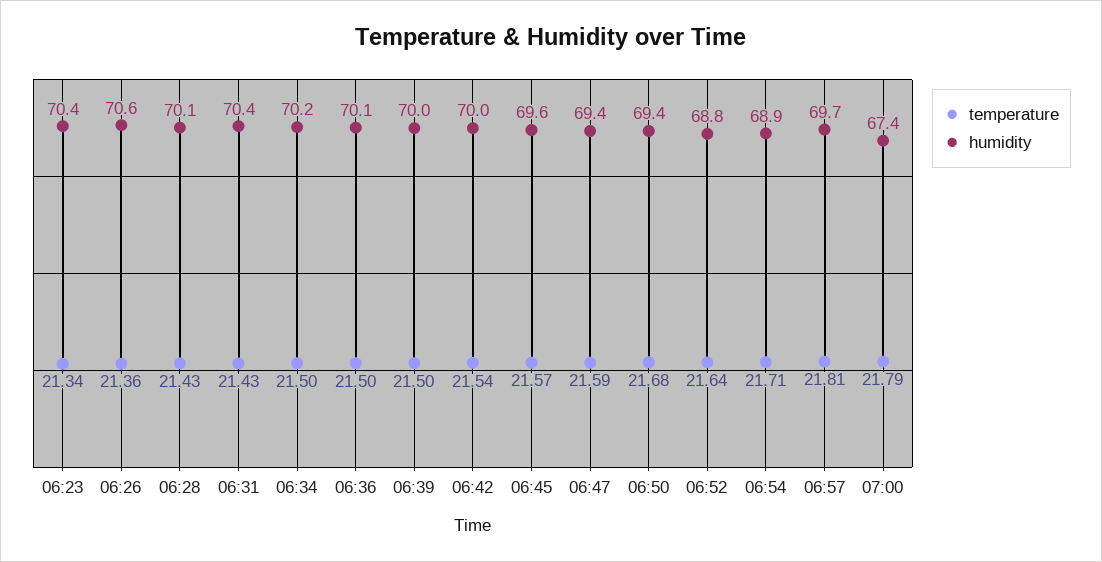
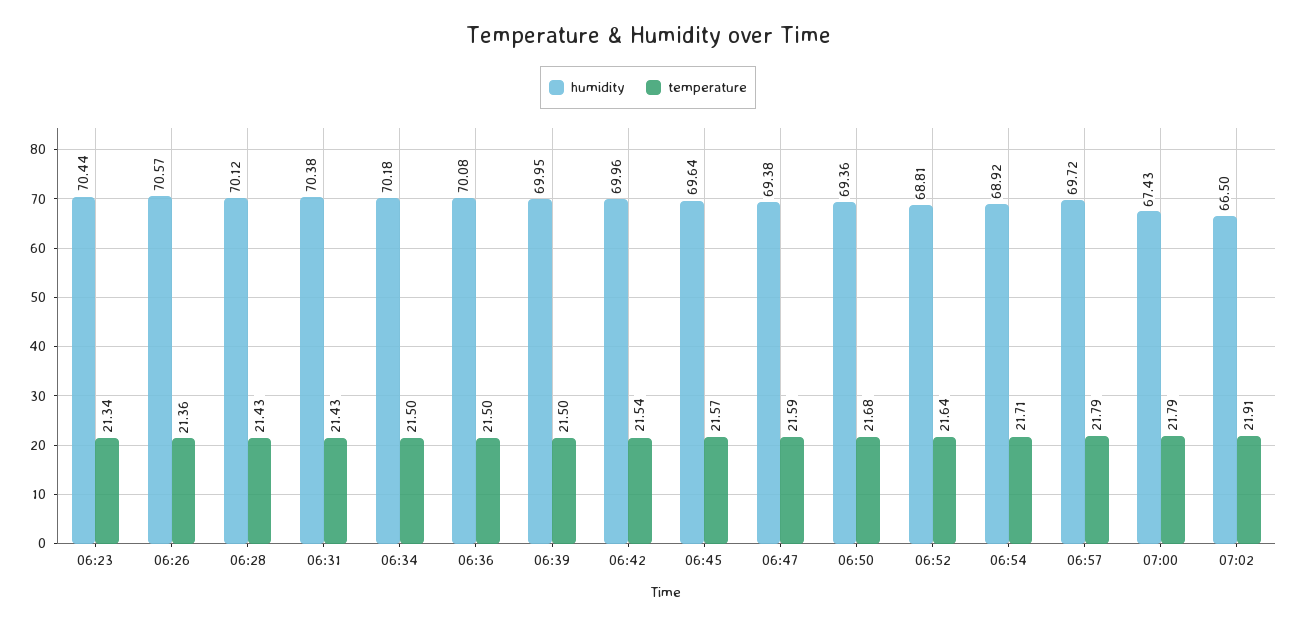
temperature, 06:57: 21.81 -> 21.79
humidity, 07:02: none -> 66.5
temperature, 07:02: none -> 21.91

